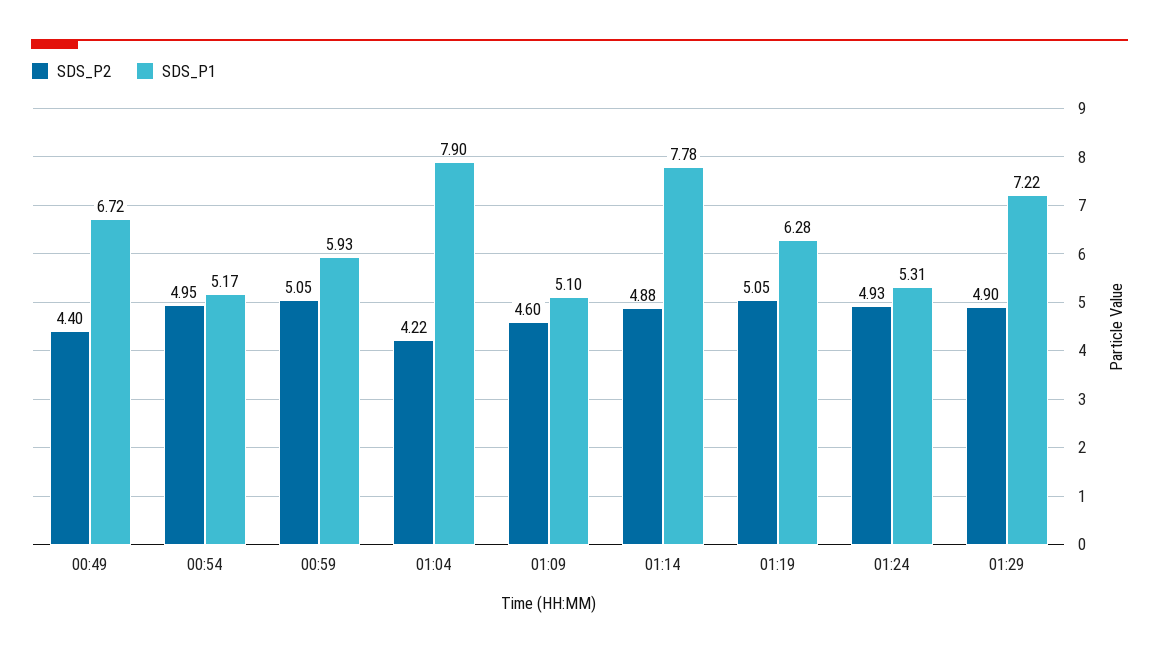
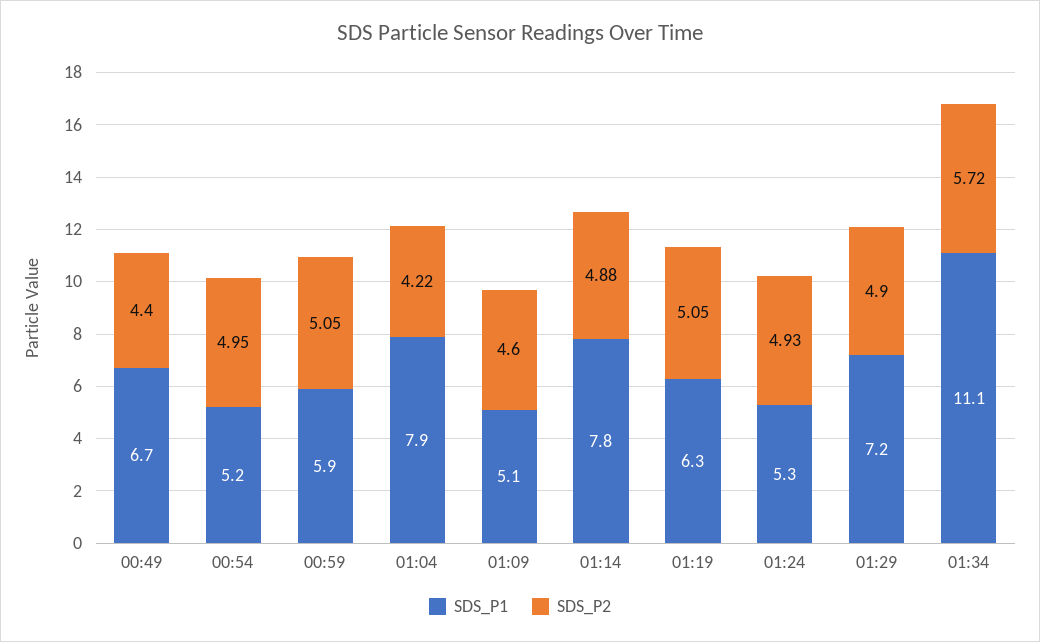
SDS_P1, 01:34: none -> 11.1
SDS_P2, 01:34: none -> 5.72

